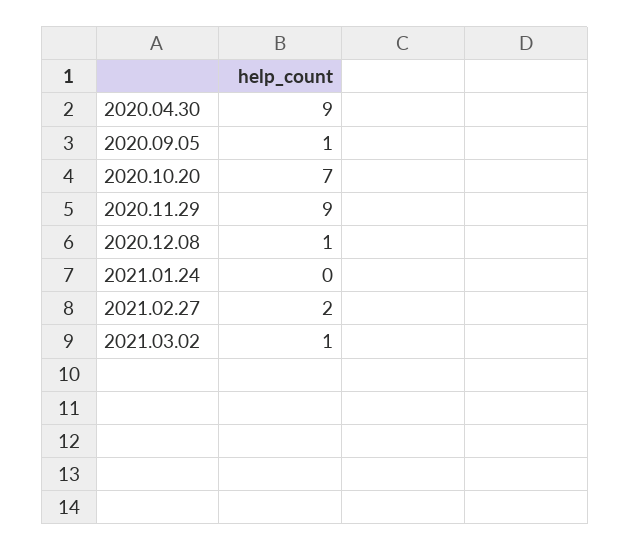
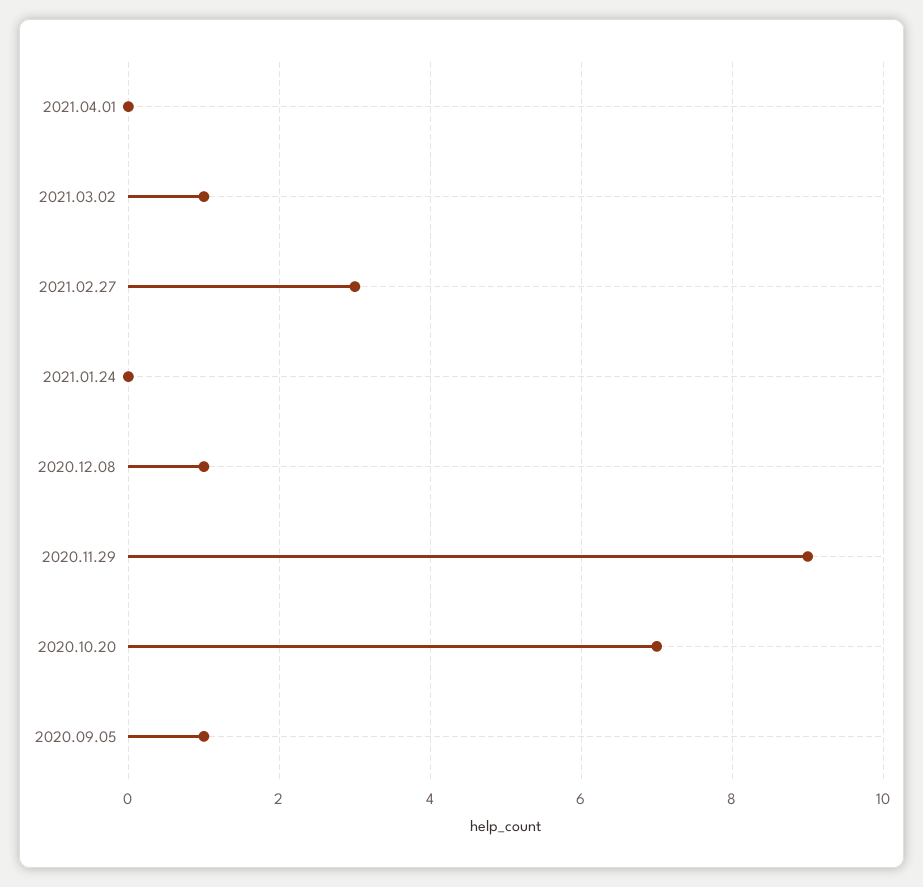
2020.04.30: 9 -> none
2021.02.27: 2 -> 3
2021.04.01: none -> 0

